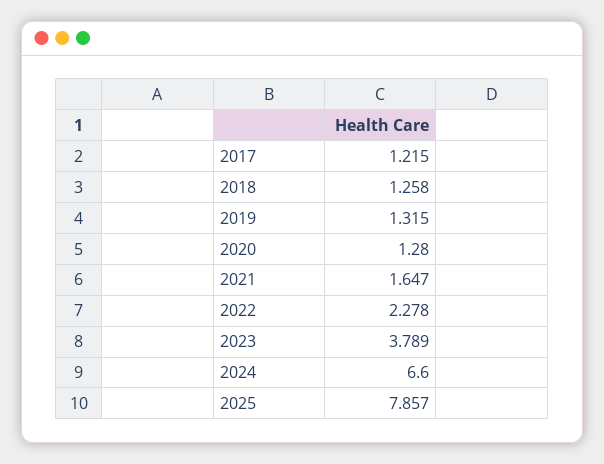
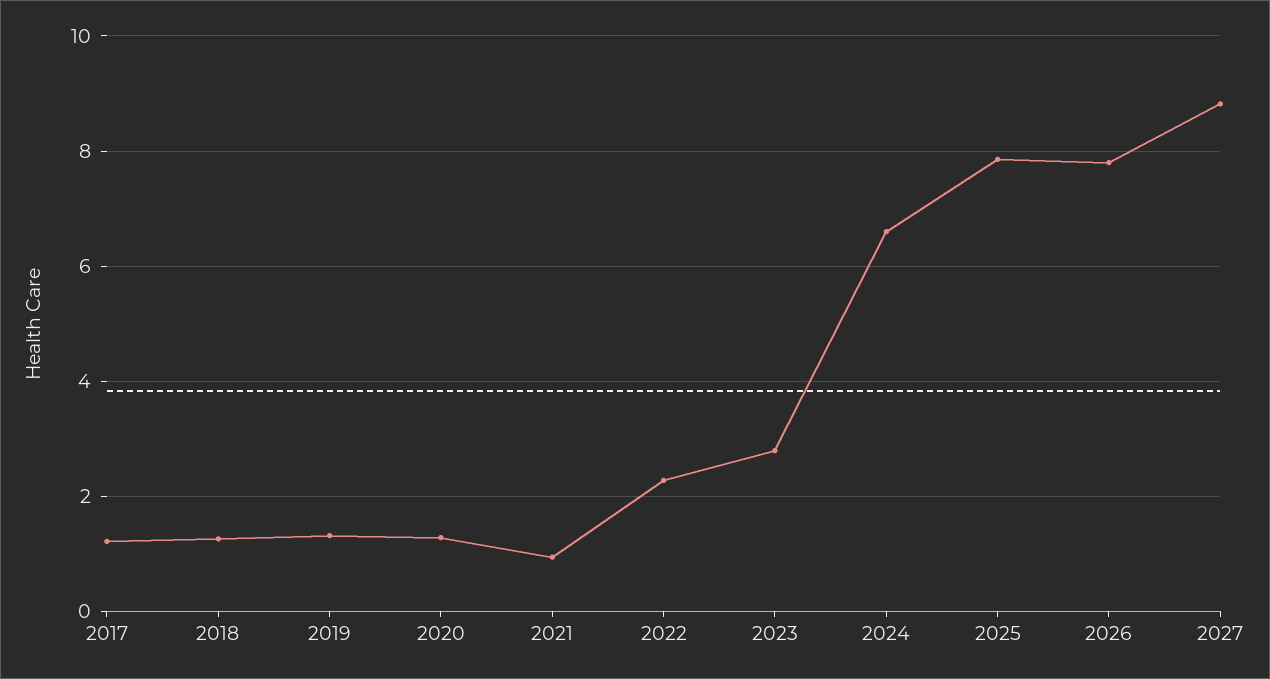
2021: 1.647 -> 1
2023: 3.789 -> 2.8
2026: none -> 7.8
2027: none -> 8.8

